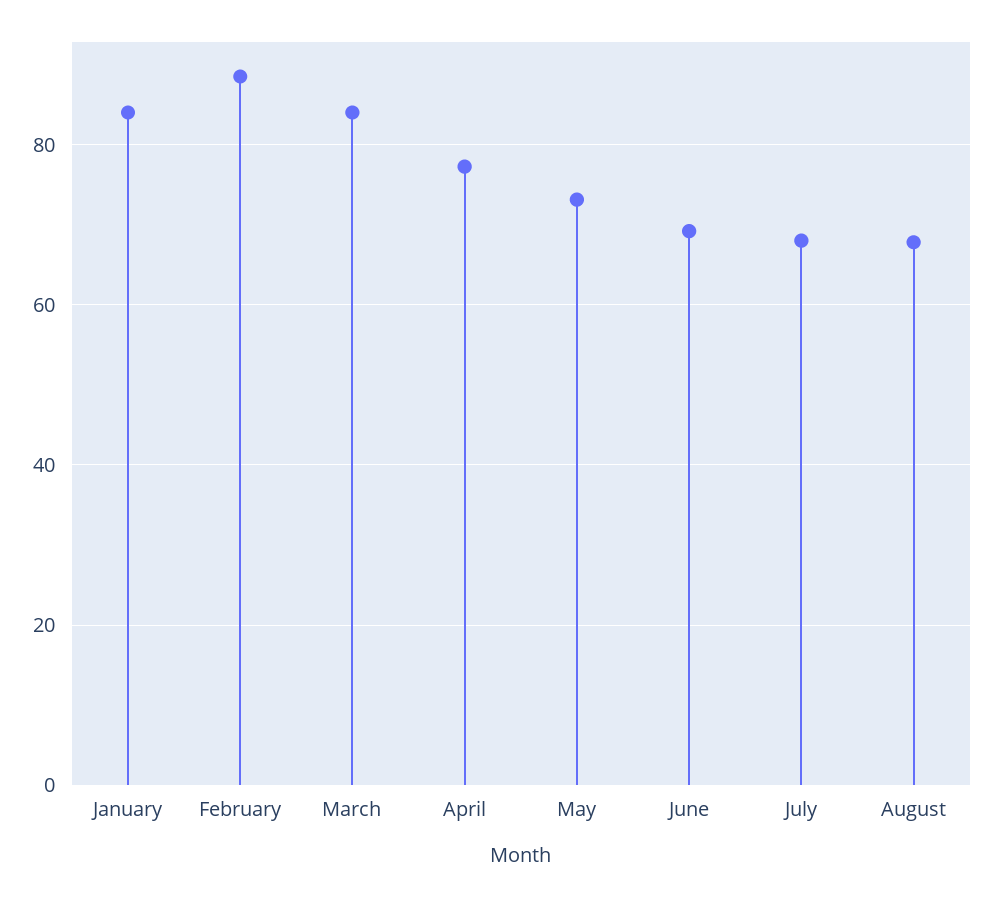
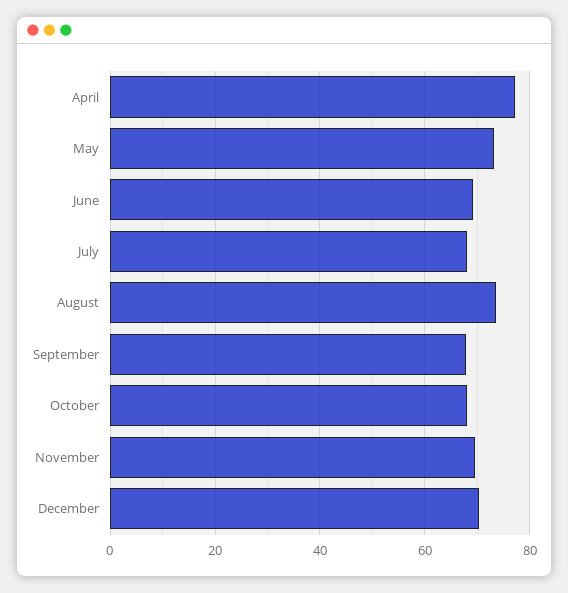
January: 84 -> none
February: 88 -> none
March: 84 -> none
August: 68 -> 74
September: none -> 68
October: none -> 68
November: none -> 70
December: none -> 70

